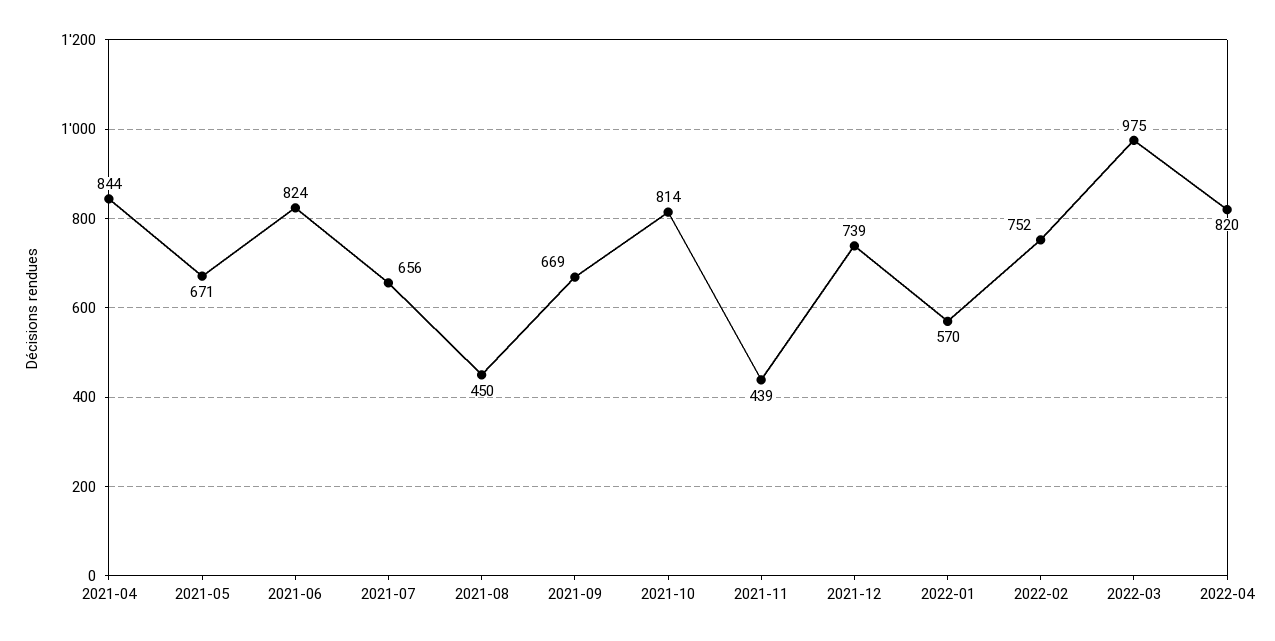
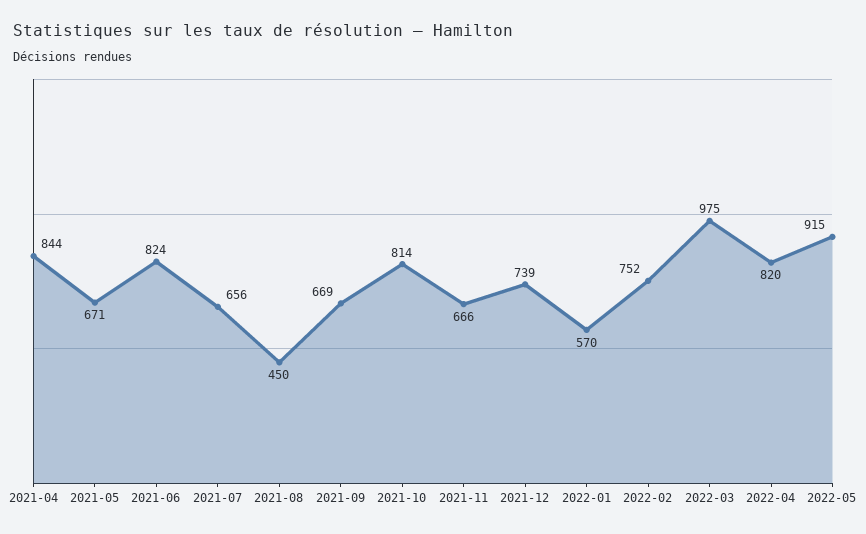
2021-11: 439 -> 666
2022-05: none -> 915

